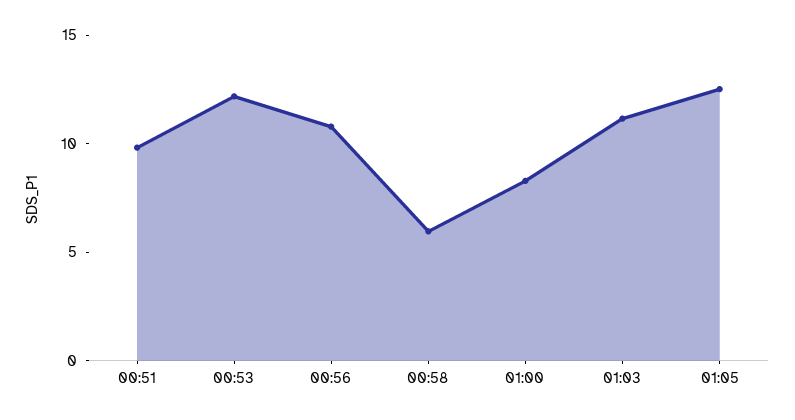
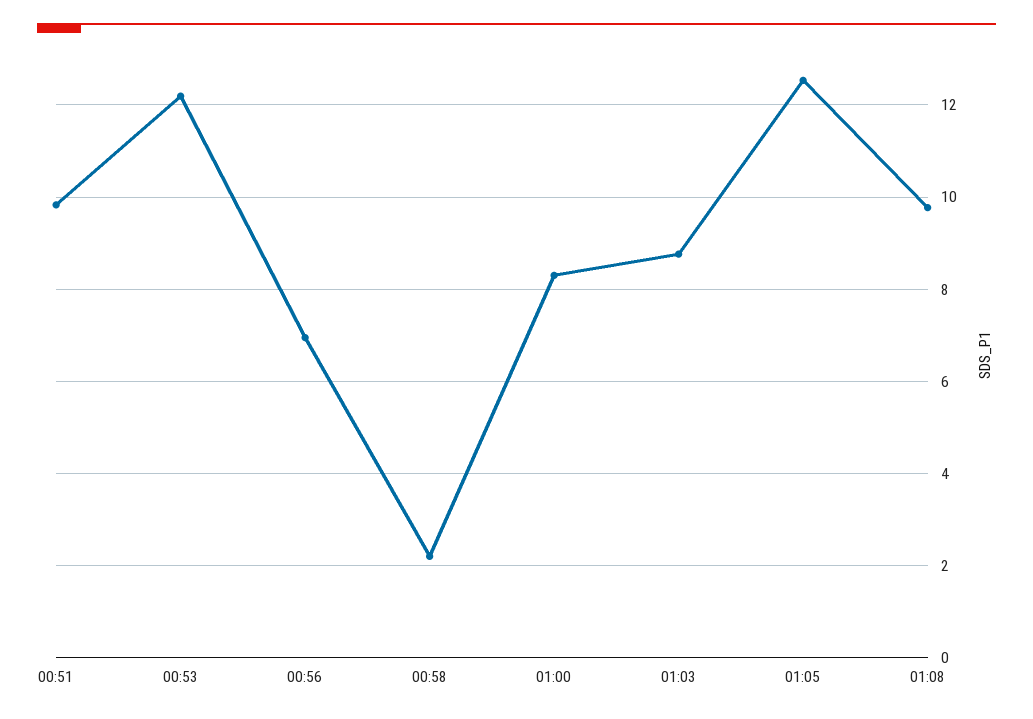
00:56: 11 -> 7
00:58: 6 -> 2.2
01:03: 11 -> 8.8
01:08: none -> 9.8

